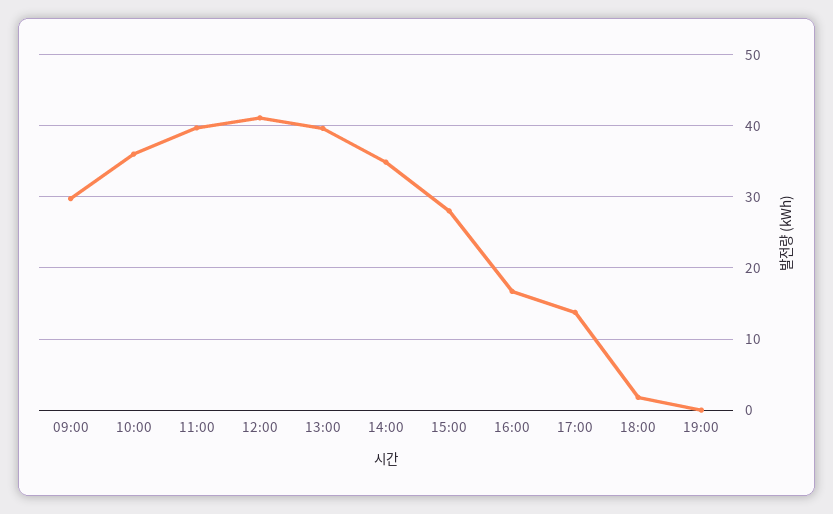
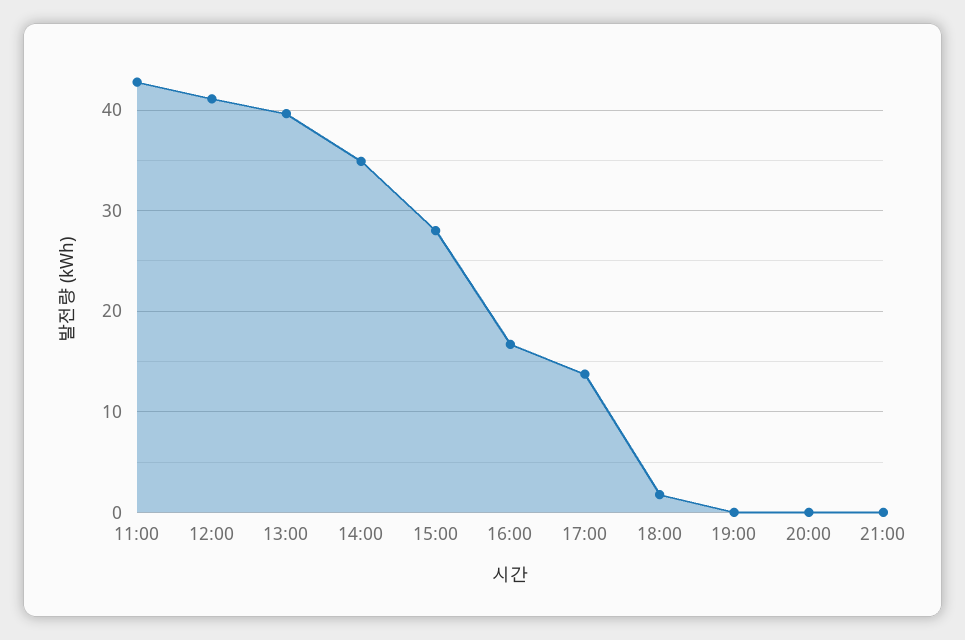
09:00: 30 -> none
10:00: 36 -> none
11:00: 40 -> 43
20:00: none -> 0
21:00: none -> 0

